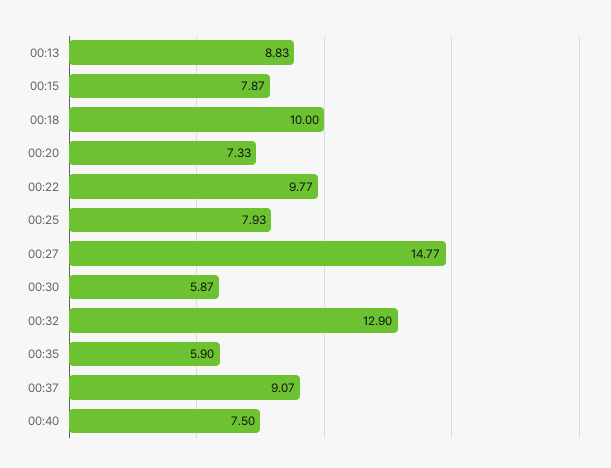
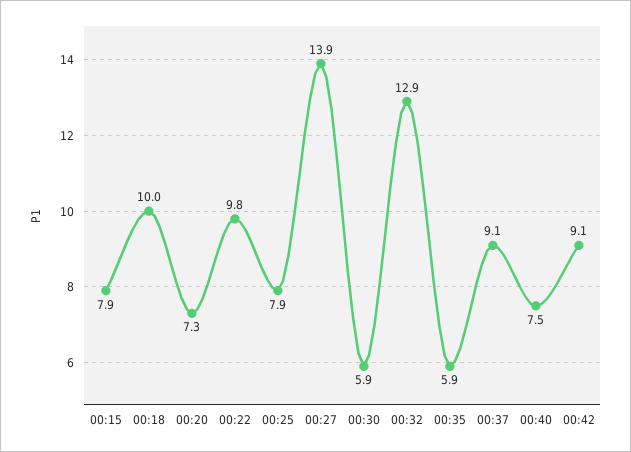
00:13: 8.83 -> none
00:27: 14.77 -> 13.9
00:42: none -> 9.1

